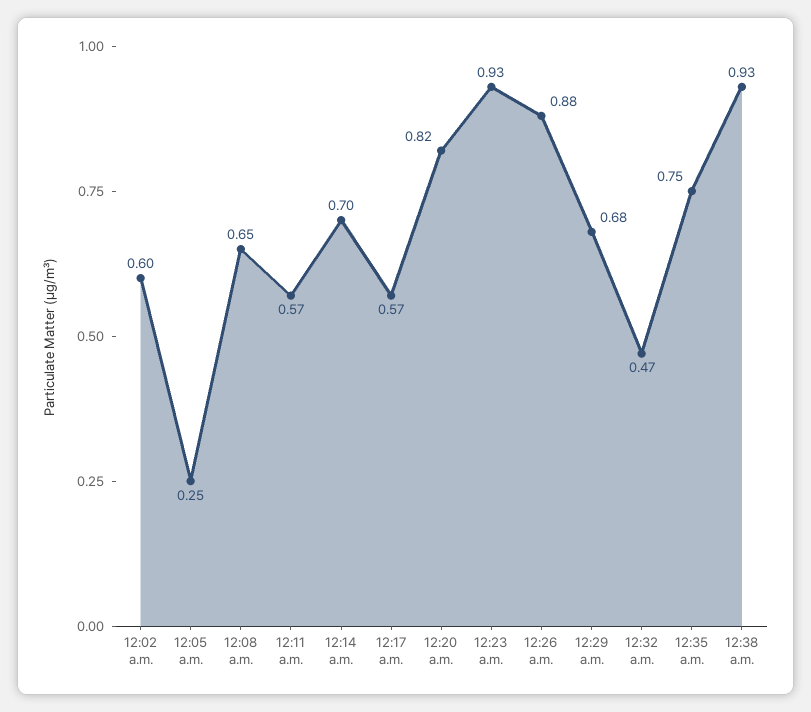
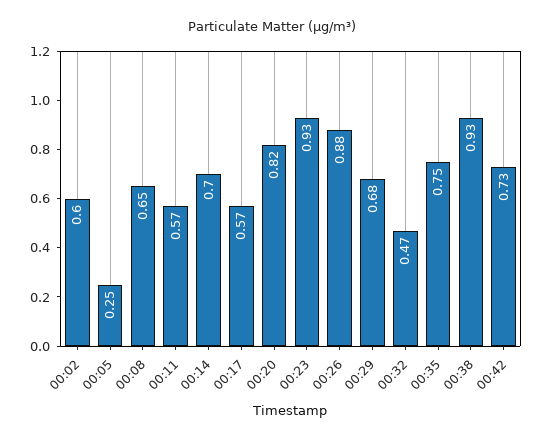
00:42: none -> 0.73

